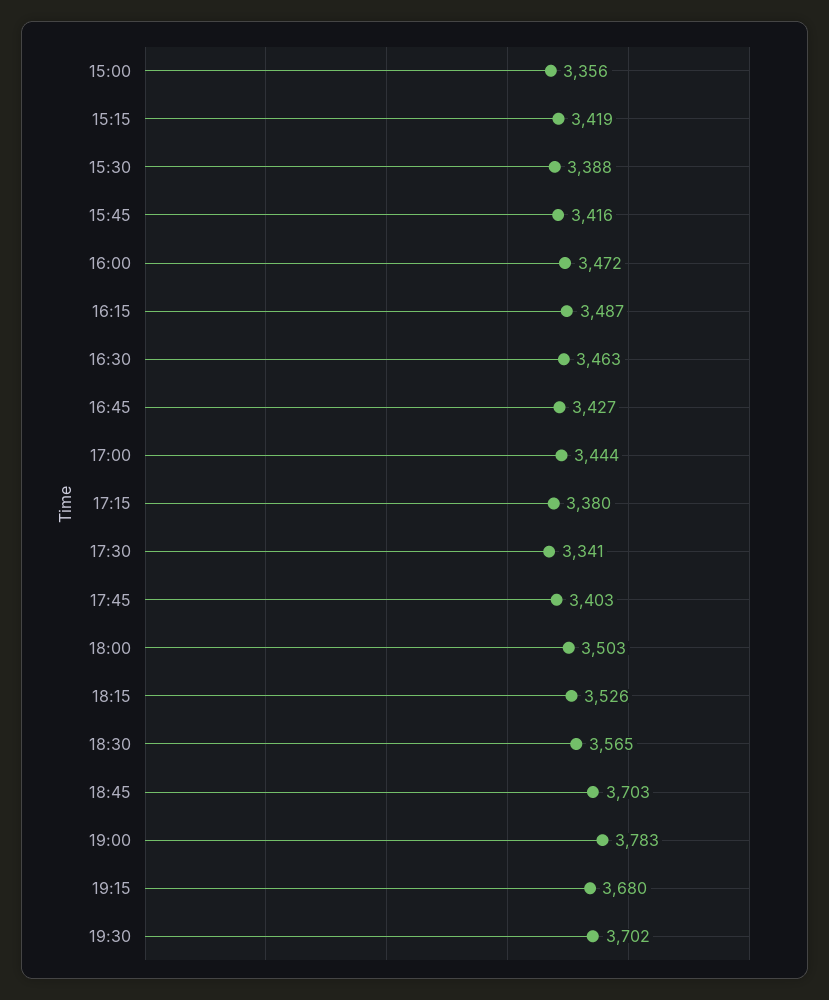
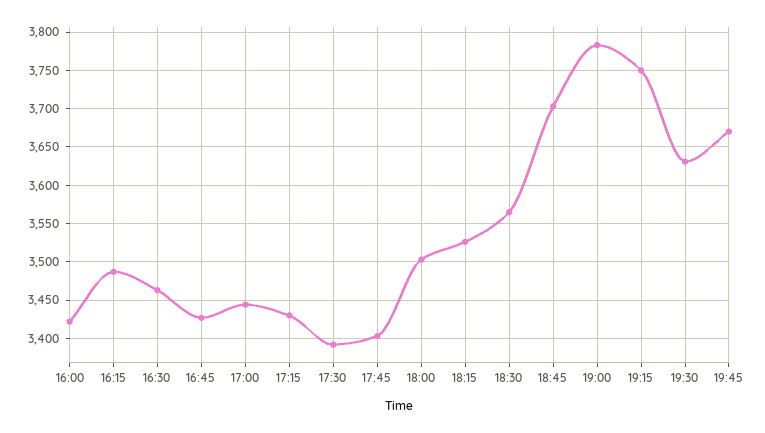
15:00: 3356 -> none
15:15: 3419 -> none
15:30: 3388 -> none
15:45: 3416 -> none
16:00: 3472 -> 3420
17:15: 3380 -> 3430
17:30: 3341 -> 3390
19:15: 3680 -> 3750
19:30: 3702 -> 3630
19:45: none -> 3670

